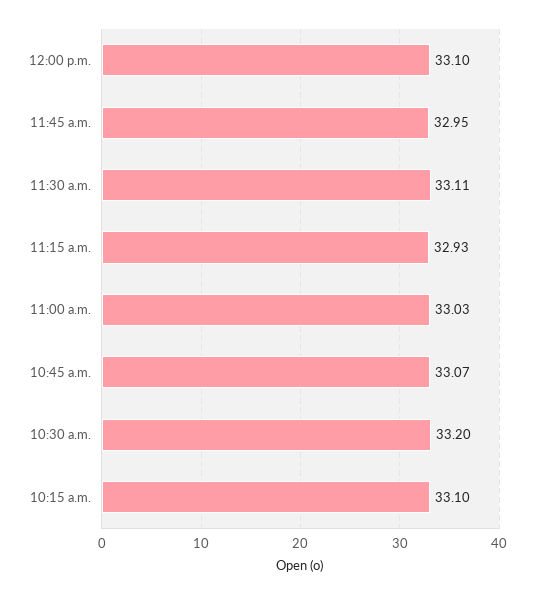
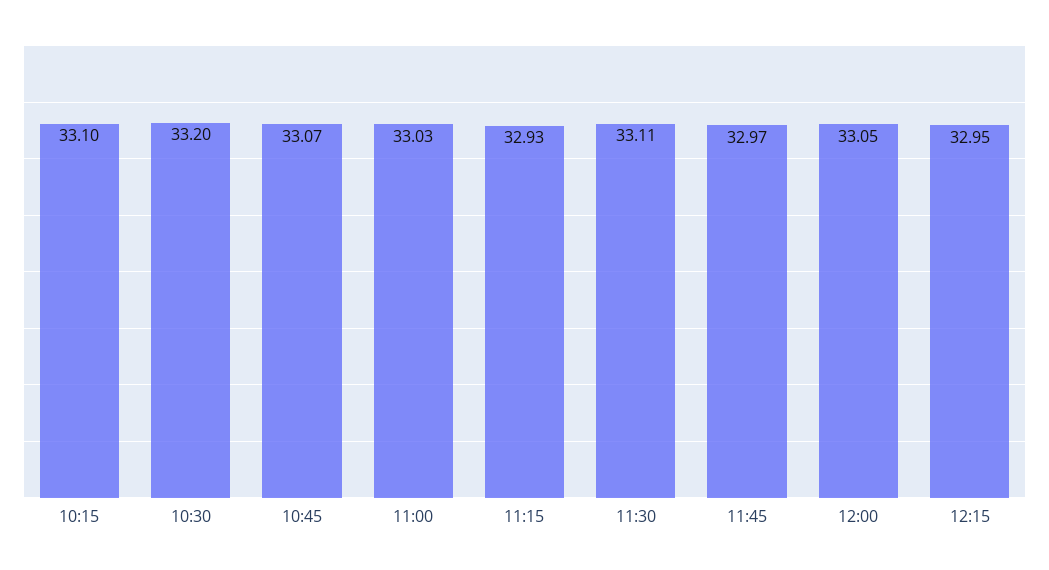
12:00 p.m.: 33.1 -> 33.05
11:45 a.m.: 32.95 -> 32.97
12:15: none -> 32.95

